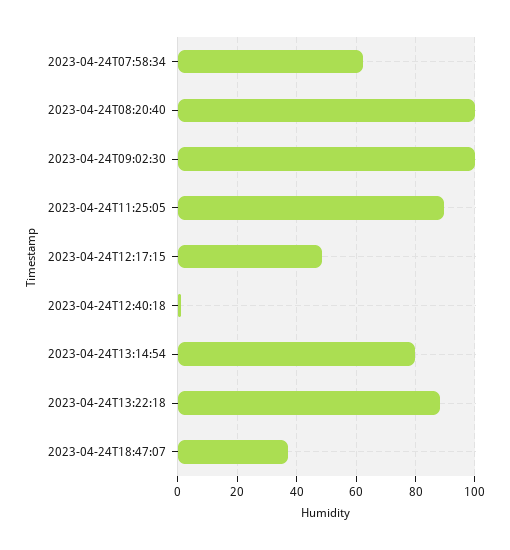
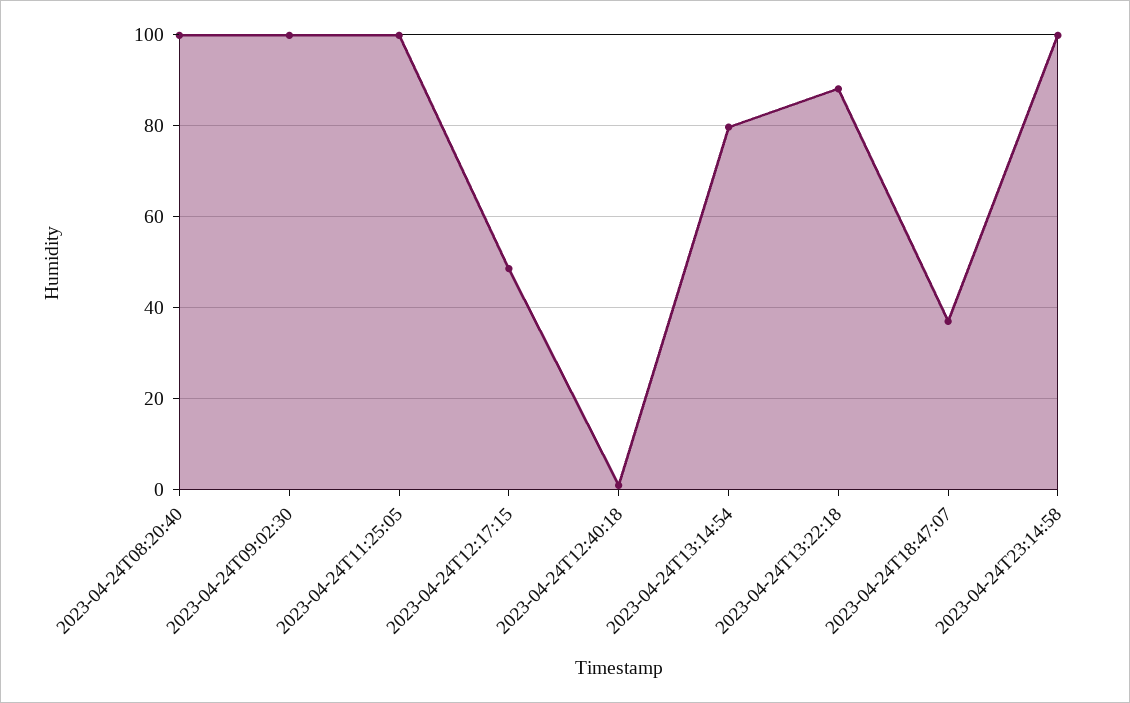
2023-04-24T07:58:34: 62.5 -> none
2023-04-24T11:25:05: 90 -> 100
2023-04-24T23:14:58: none -> 100

